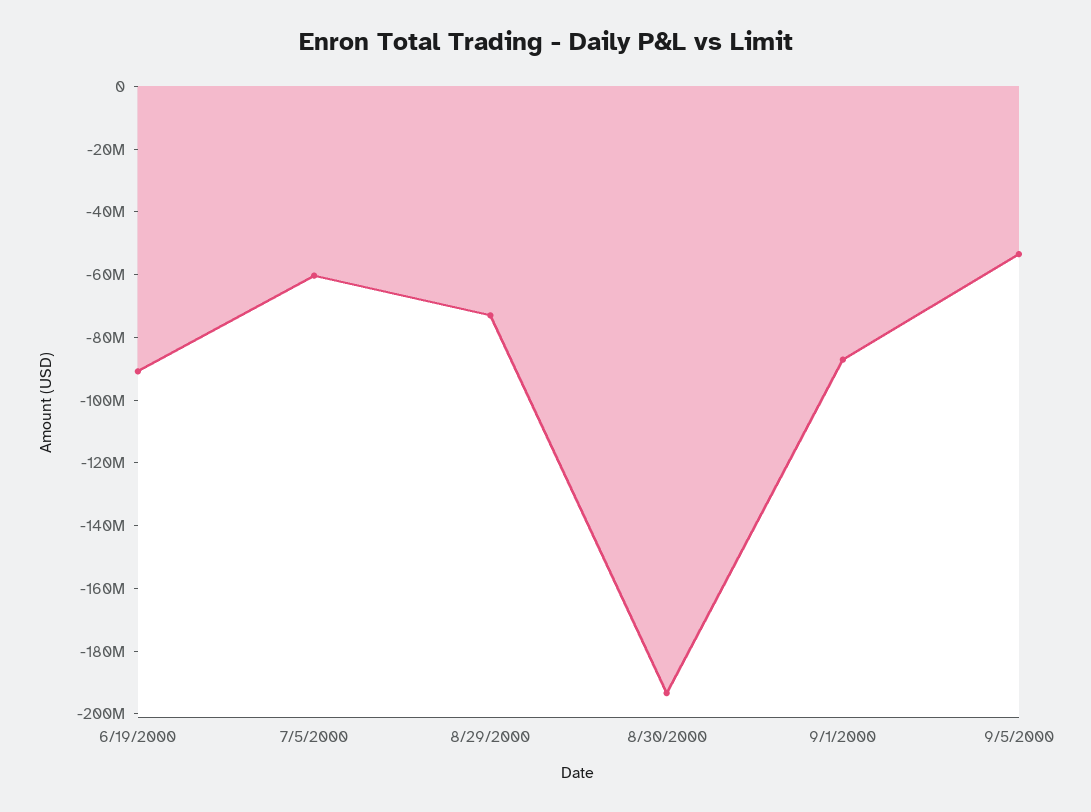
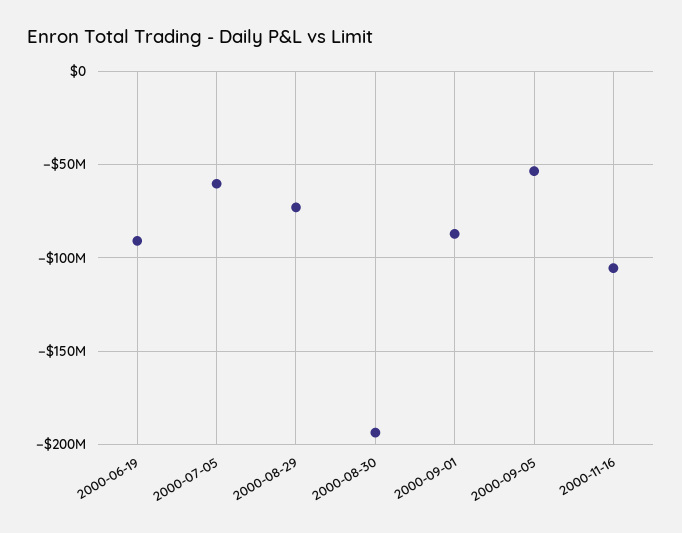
2000-11-16: none -> -105000000

